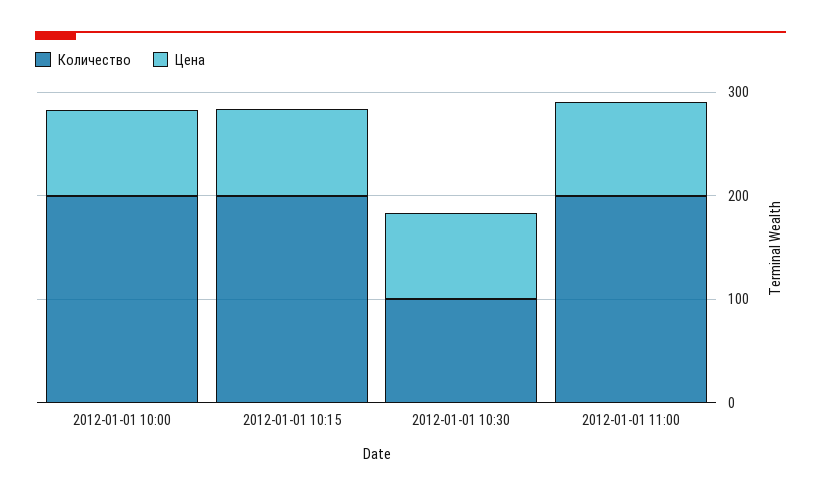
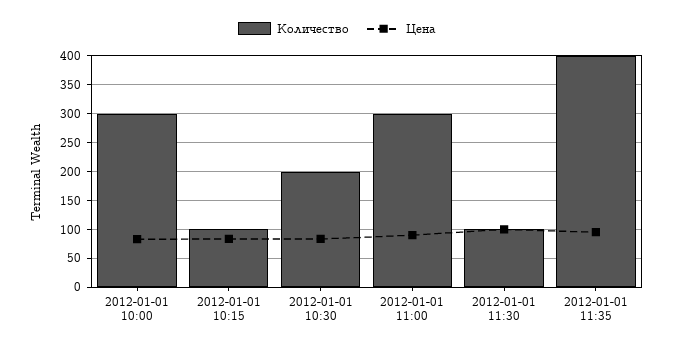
Количество, 2012-01-01 10:00: 200 -> 300
Количество, 2012-01-01 10:15: 200 -> 100
Количество, 2012-01-01 10:30: 100 -> 200
Количество, 2012-01-01 11:00: 200 -> 300
Количество, 2012-01-01 11:30: none -> 100
Цена, 2012-01-01 11:30: none -> 100
Количество, 2012-01-01 11:35: none -> 400
Цена, 2012-01-01 11:35: none -> 100

